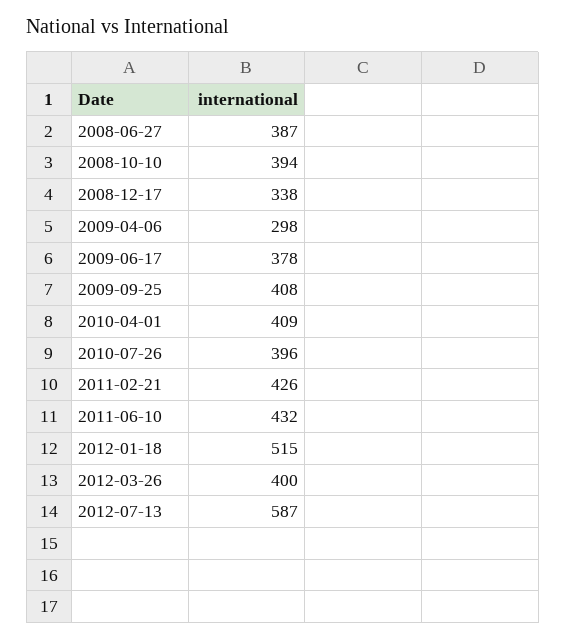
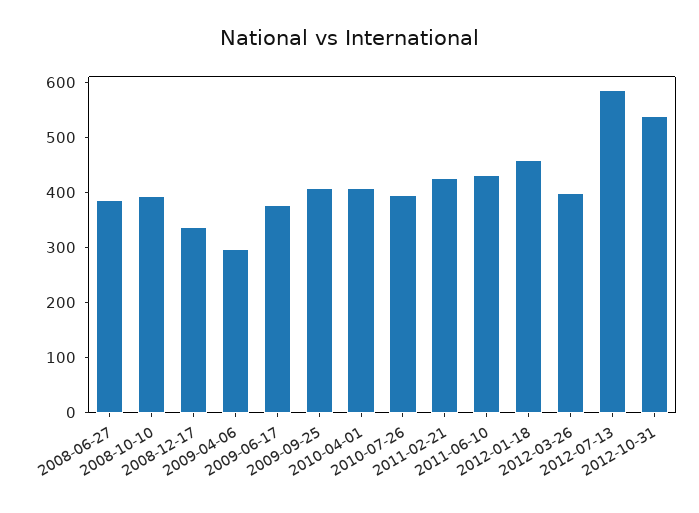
2012-01-18: 515 -> 460
2012-10-31: none -> 540

